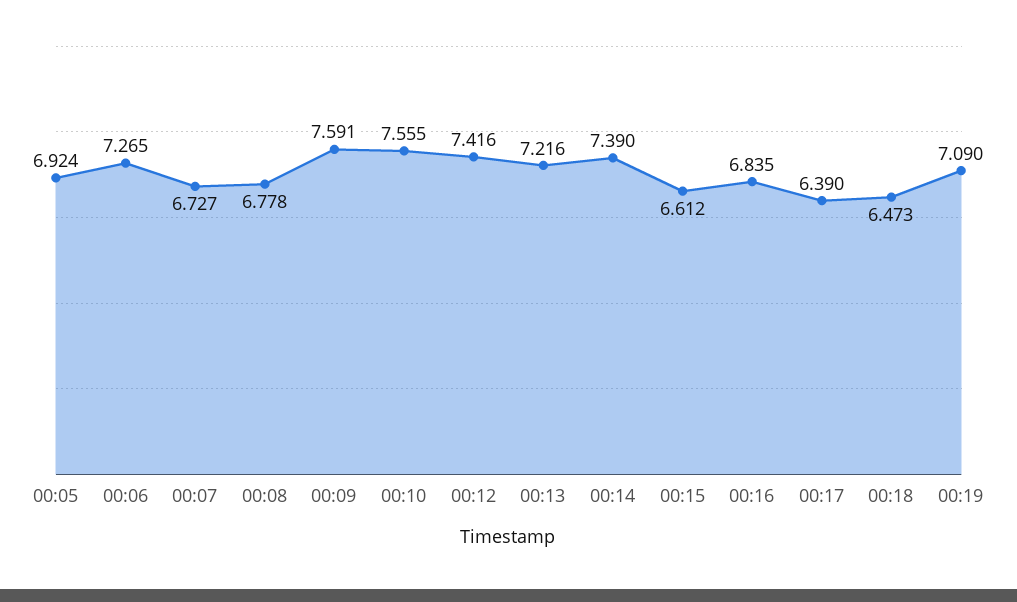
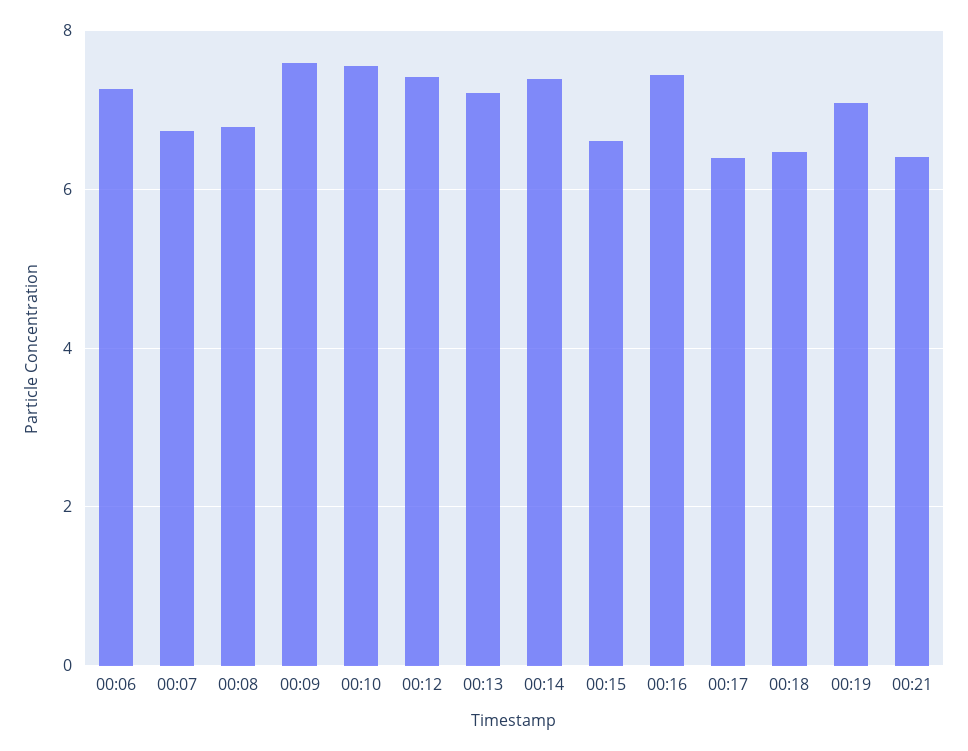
00:05: 6.924 -> none
00:16: 6.835 -> 7.4
00:21: none -> 6.4

